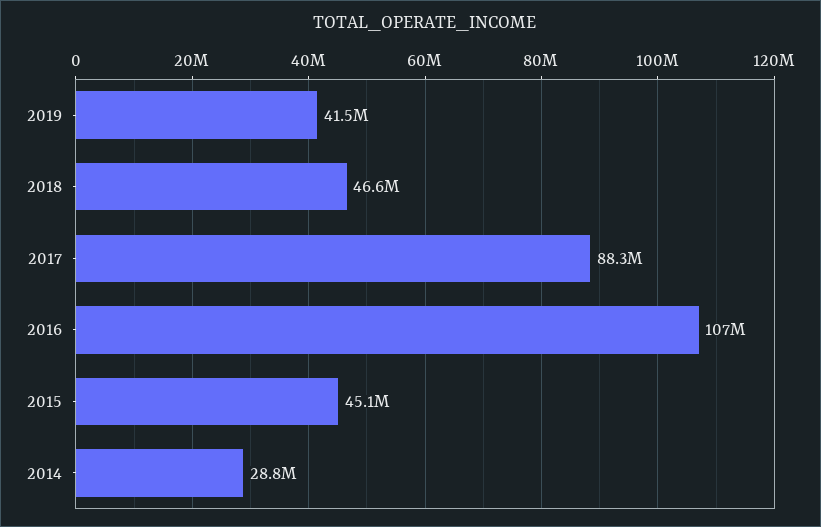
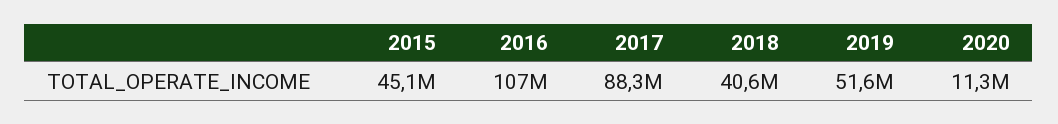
2019: 41500000 -> 51600000
2018: 46600000 -> 40600000
2014: 28800000 -> none
2020: none -> 11300000

